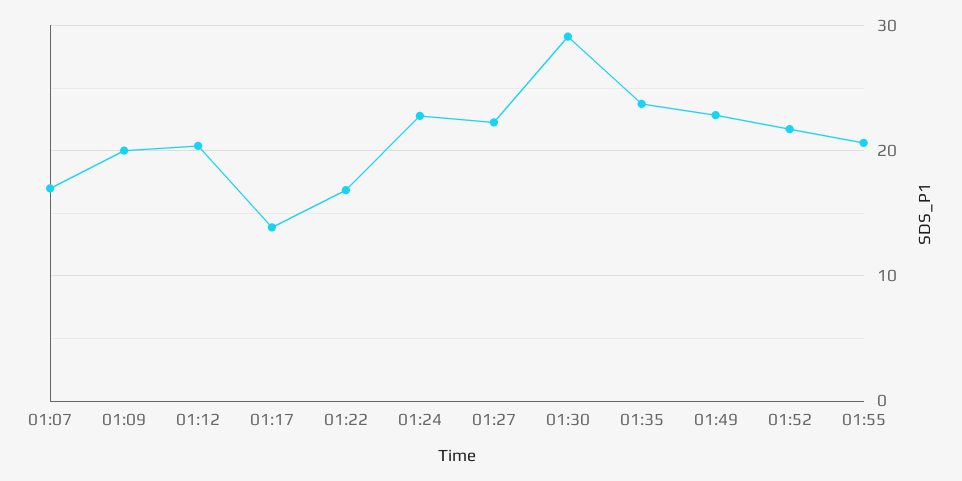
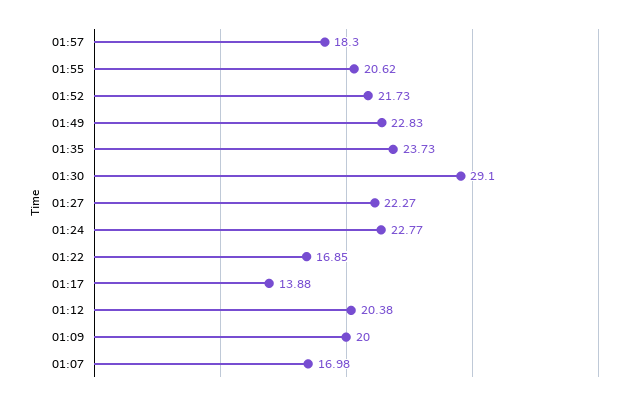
01:57: none -> 18.3

